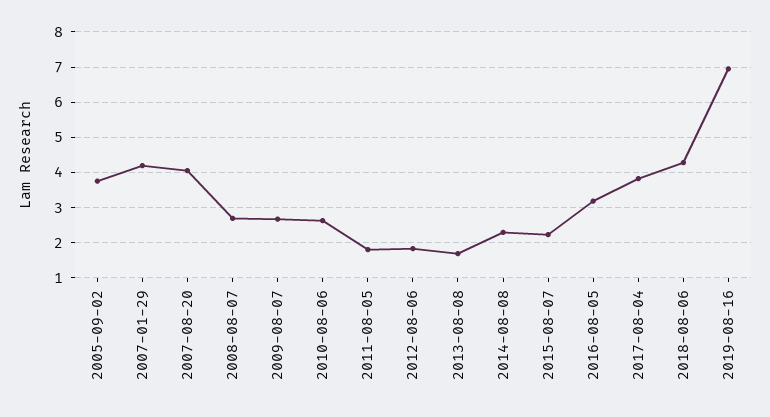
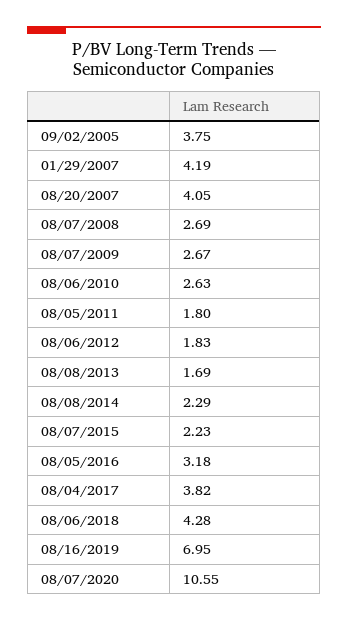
08/07/2020: none -> 10.55

